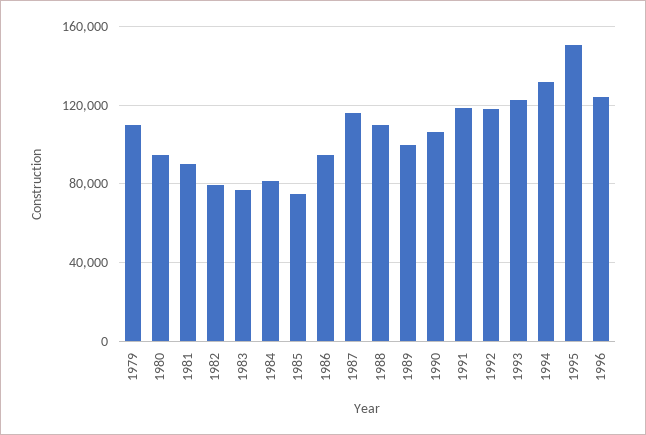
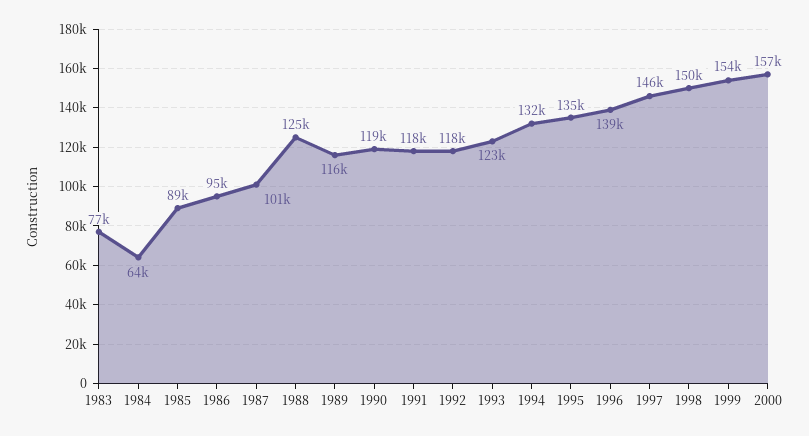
1979: 110000 -> none
1980: 95000 -> none
1981: 90000 -> none
1982: 80000 -> none
1984: 80000 -> 64000
1985: 75000 -> 89000
1987: 115000 -> 101000
1988: 110000 -> 125000
1989: 100000 -> 116000
1990: 105000 -> 119000
1995: 150000 -> 135000
1996: 125000 -> 139000
1997: none -> 146000
1998: none -> 150000
1999: none -> 154000
2000: none -> 157000

